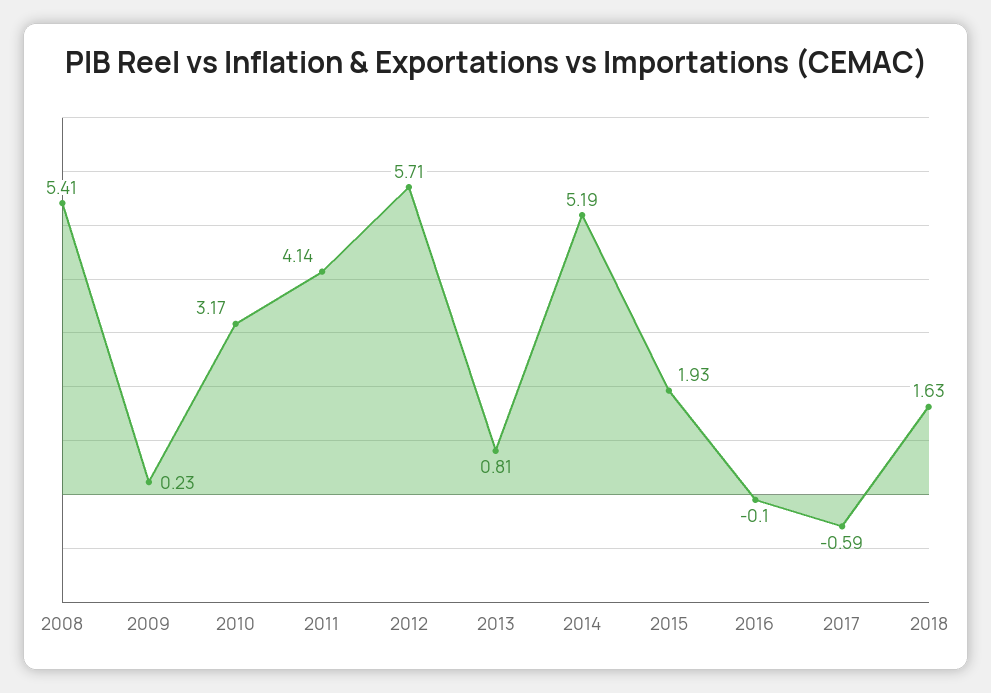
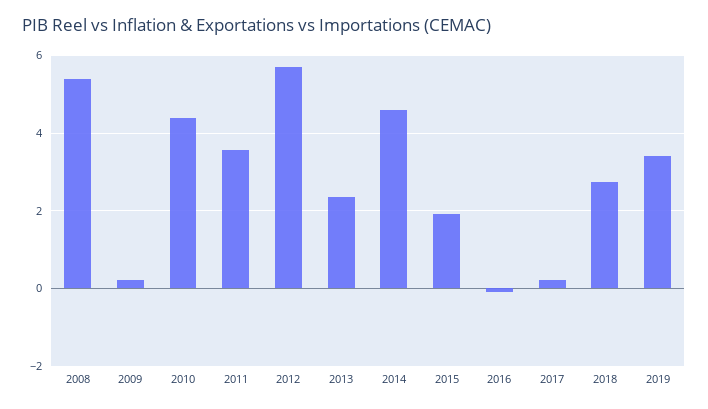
2010: 3.17 -> 4.4
2011: 4.14 -> 3.6
2013: 0.81 -> 2.4
2014: 5.19 -> 4.6
2017: -0.59 -> 0.2
2018: 1.63 -> 2.8
2019: none -> 3.4

